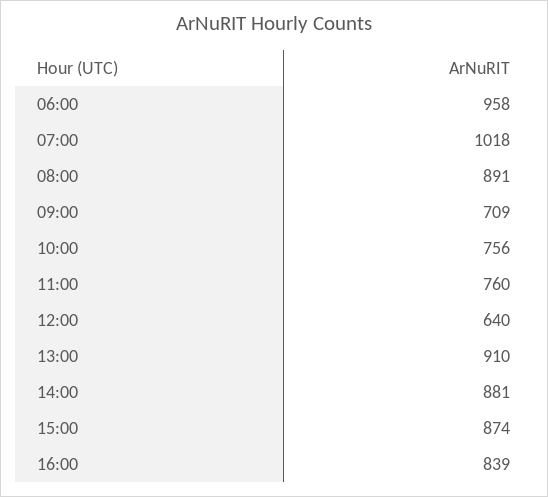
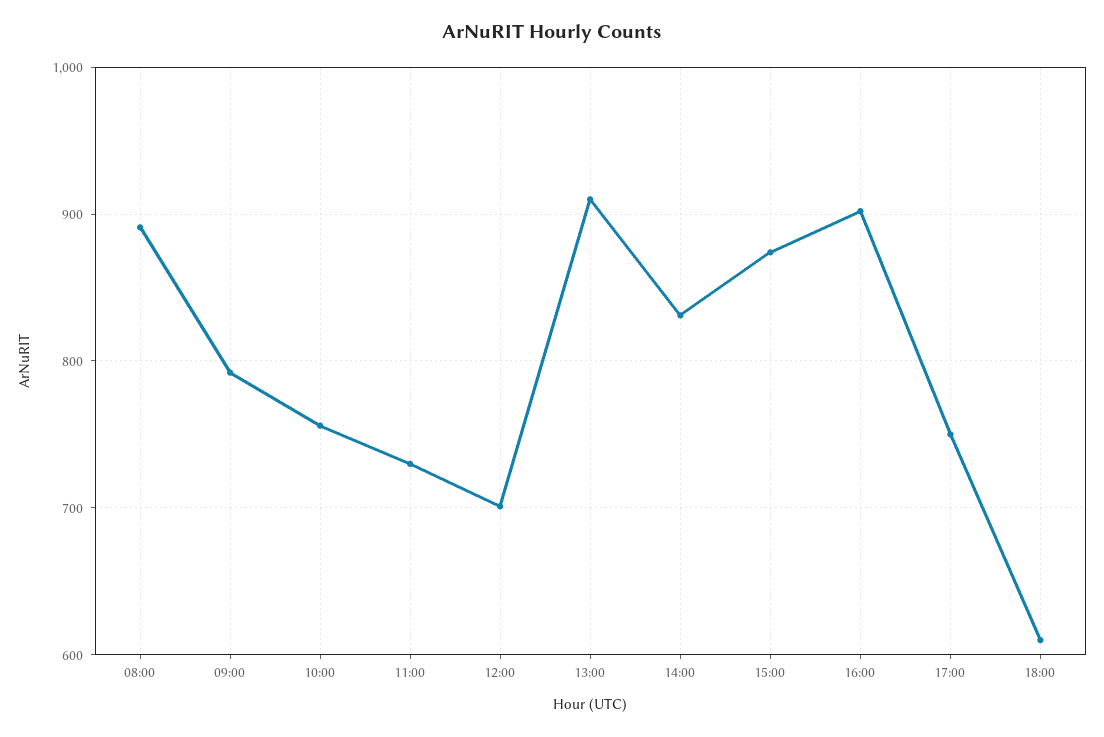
06:00: 958 -> none
07:00: 1018 -> none
09:00: 709 -> 790
11:00: 760 -> 730
12:00: 640 -> 700
14:00: 881 -> 830
16:00: 839 -> 900
17:00: none -> 750
18:00: none -> 610

